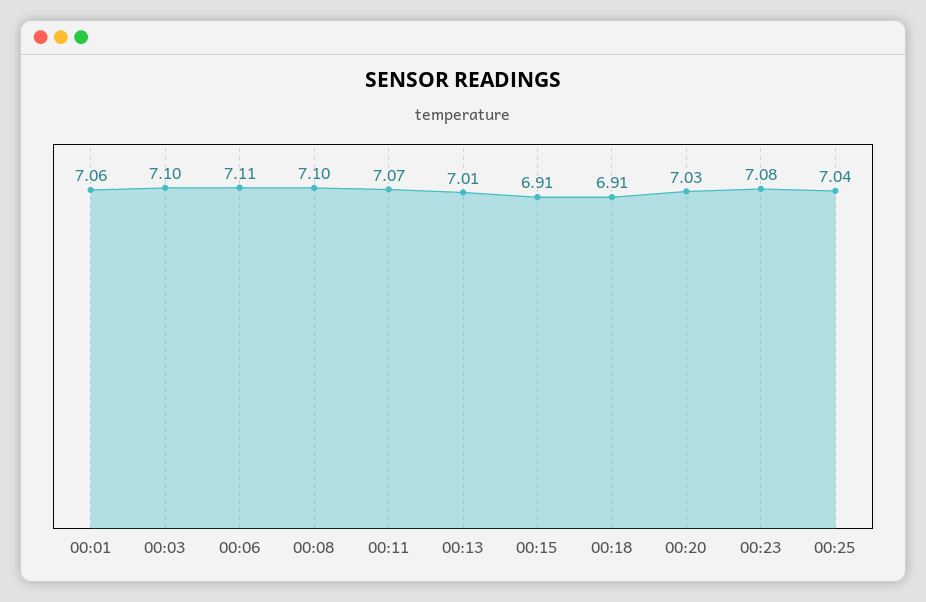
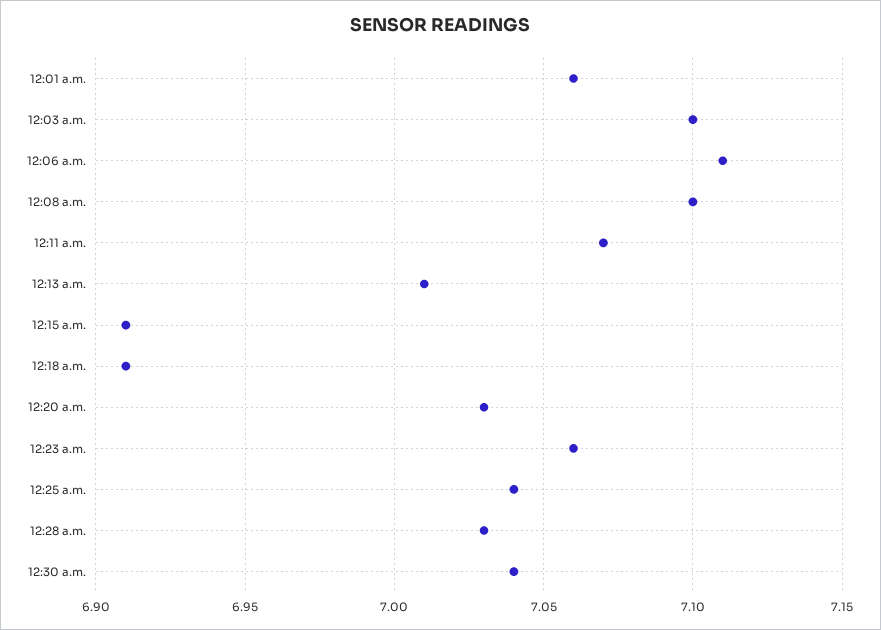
00:23: 7.08 -> 7.06
12:28 a.m.: none -> 7.03
12:30 a.m.: none -> 7.04

